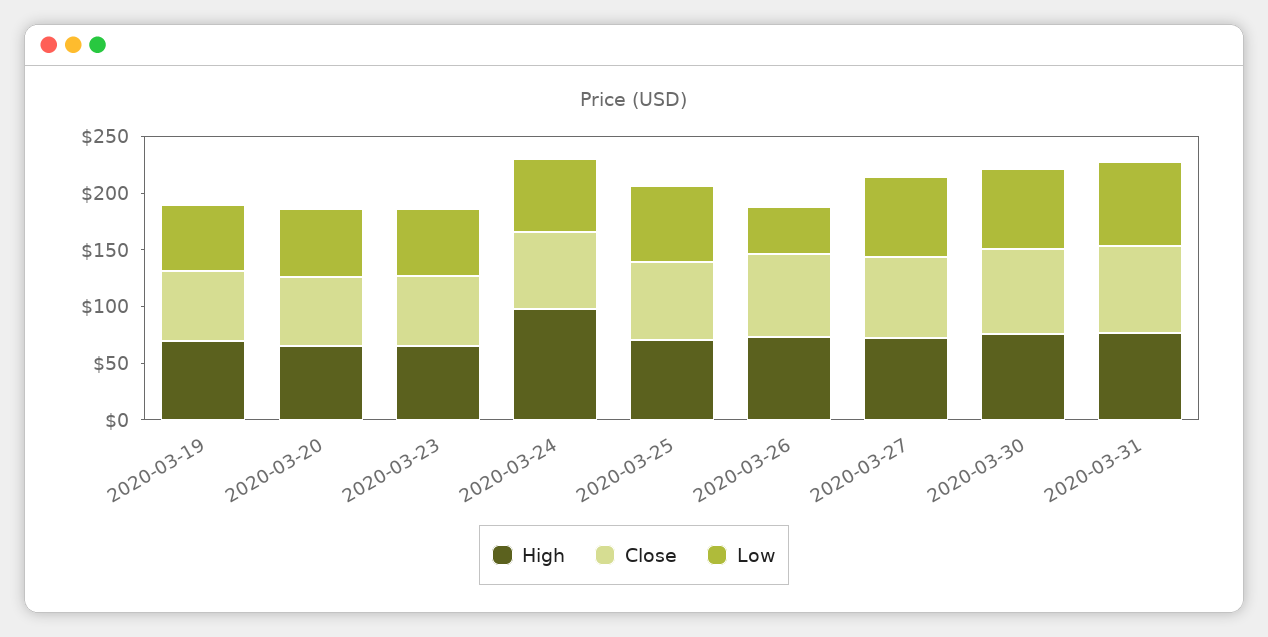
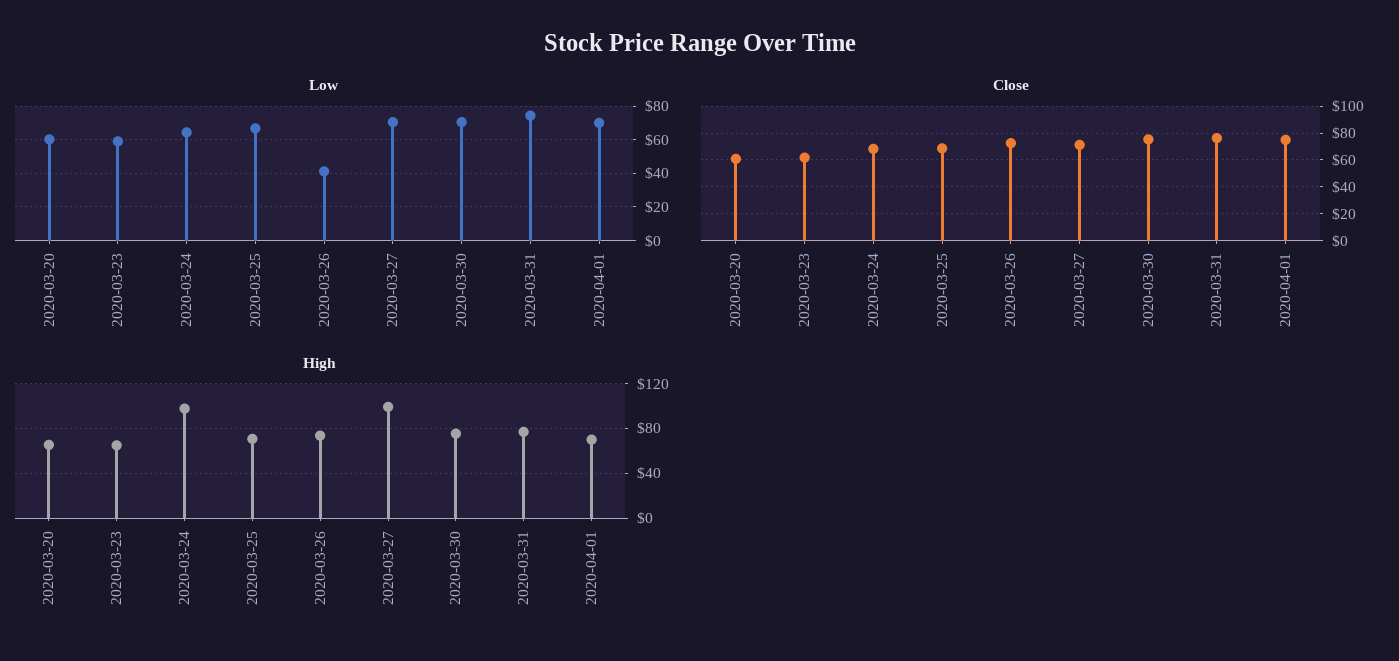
High, 2020-03-19: 70 -> none
Close, 2020-03-19: 60 -> none
Low, 2020-03-19: 60 -> none
High, 2020-03-27: 70 -> 100
Low, 2020-04-01: none -> 70
Close, 2020-04-01: none -> 75
High, 2020-04-01: none -> 70

